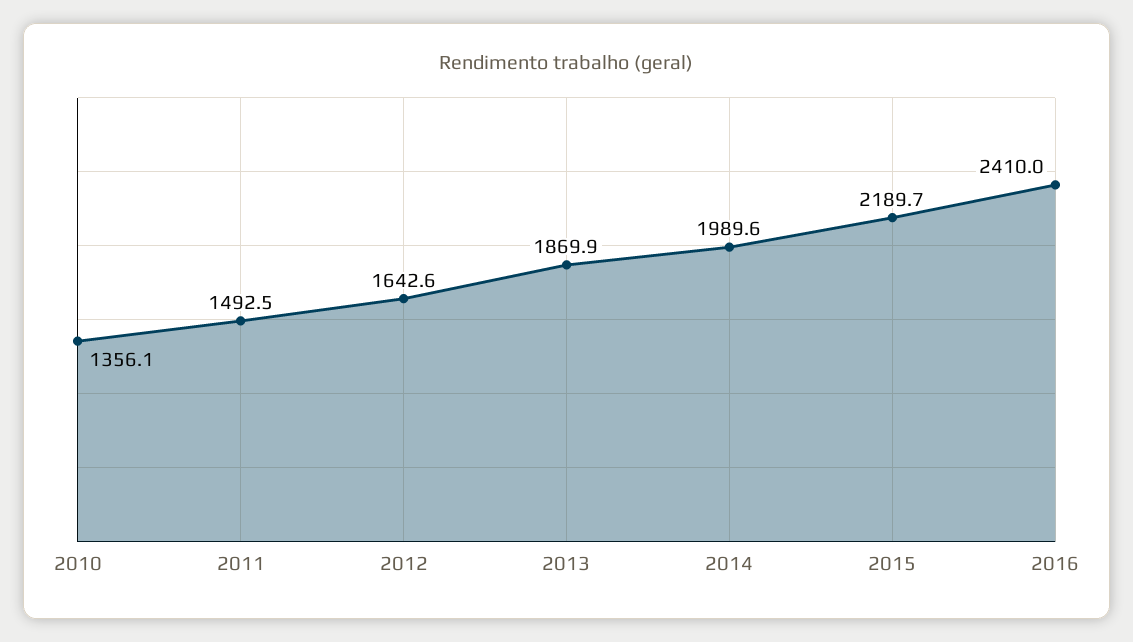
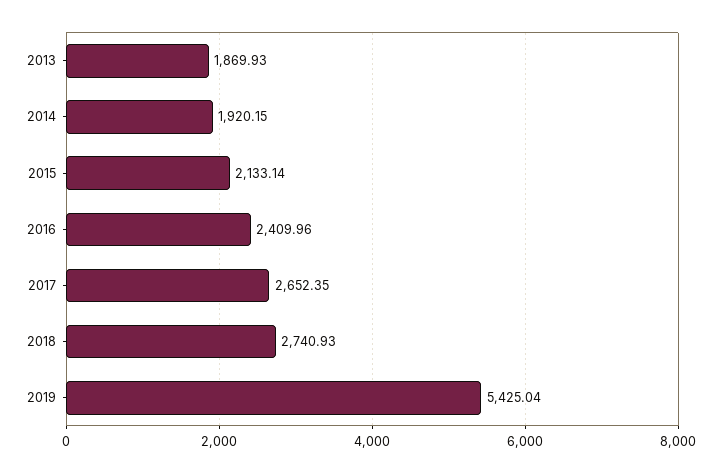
2010: 1356.1 -> none
2011: 1492.5 -> none
2012: 1642.6 -> none
2014: 1989.6 -> 1920.15
2015: 2189.7 -> 2133.14
2017: none -> 2652.35
2018: none -> 2740.93
2019: none -> 5425.04

